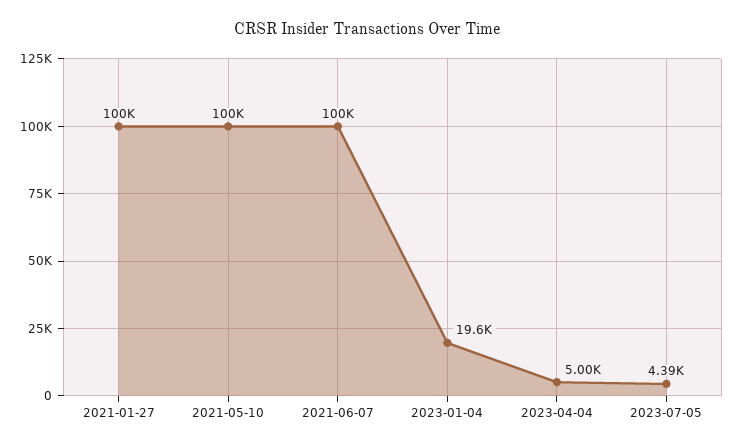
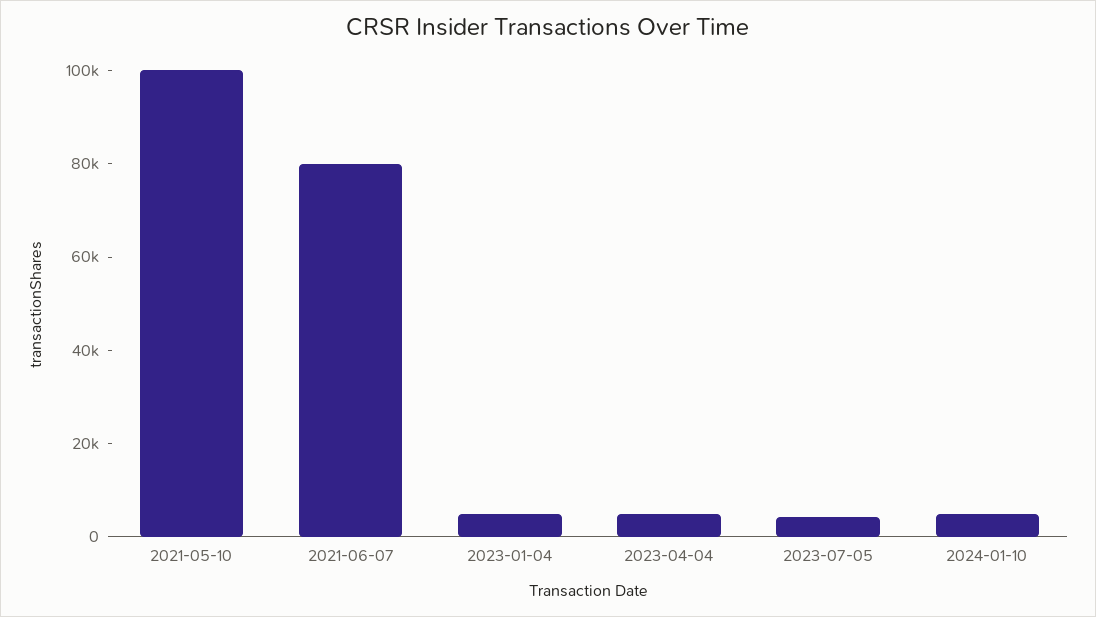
2021-01-27: 100000 -> none
2021-06-07: 100000 -> 80000
2023-01-04: 19600 -> 5000
2024-01-10: none -> 5000

